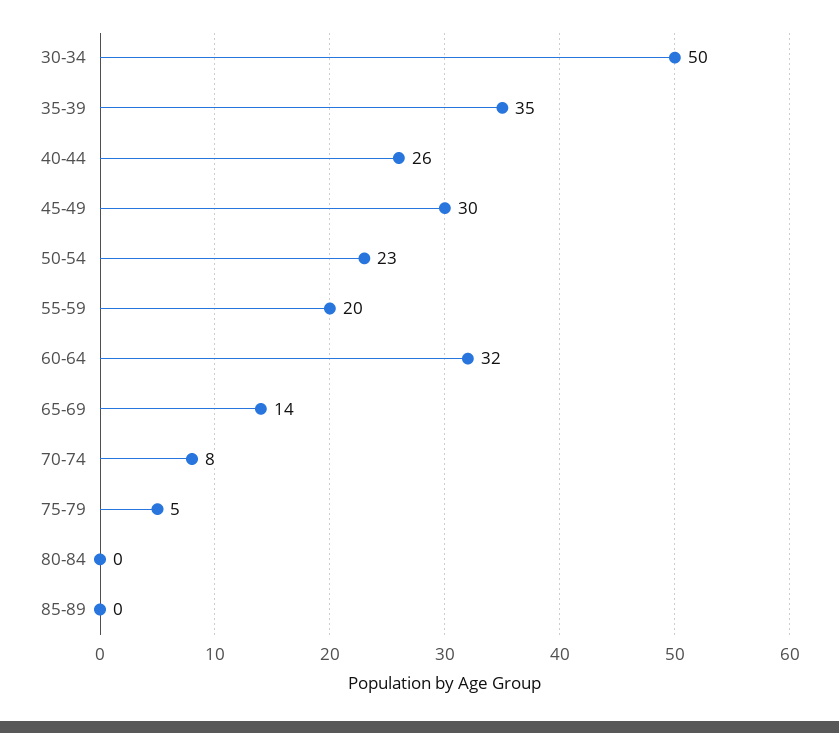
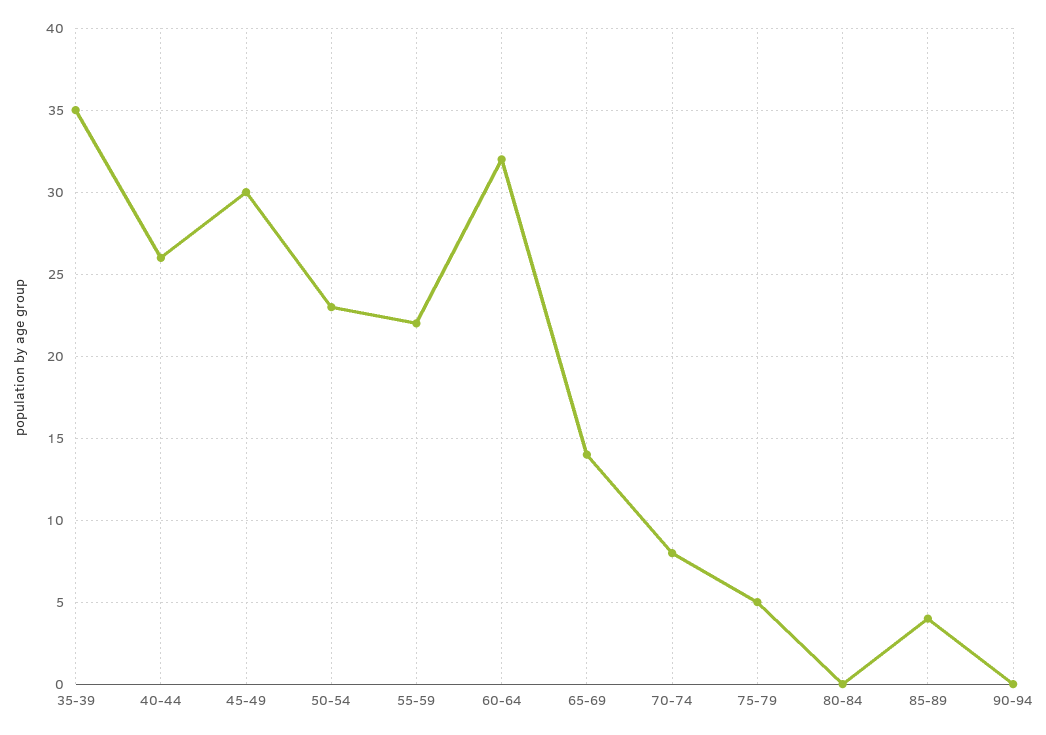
30-34: 50 -> none
55-59: 20 -> 22
85-89: 0 -> 4
90-94: none -> 0

